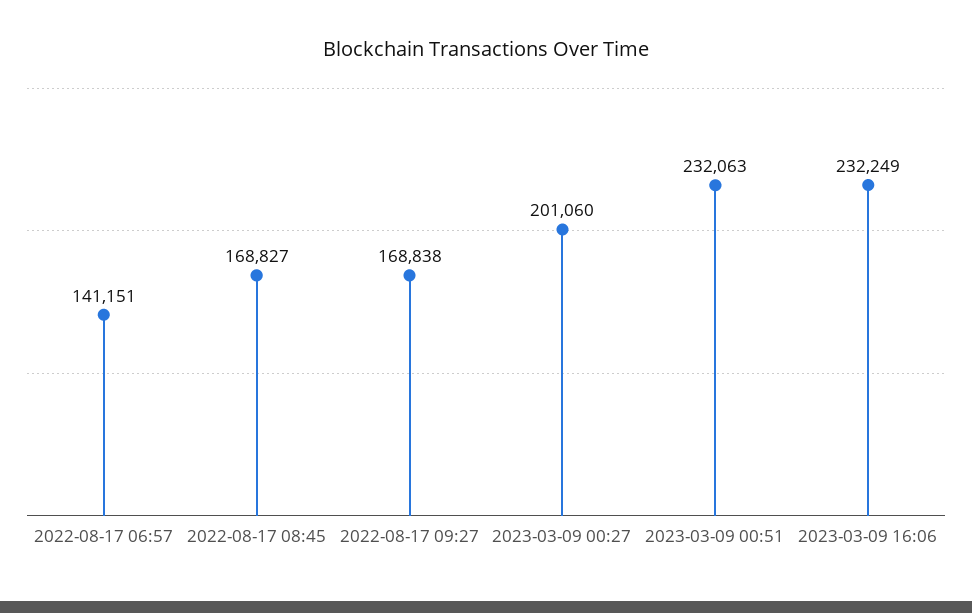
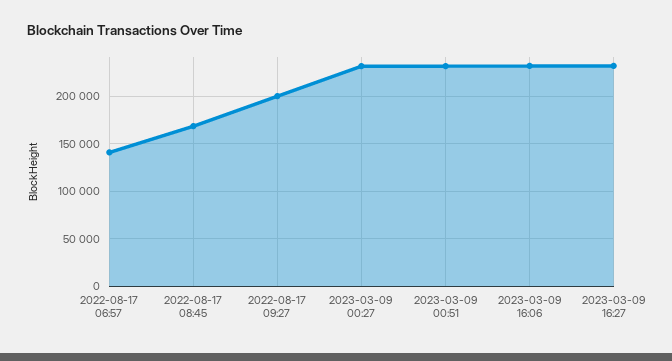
2022-08-17 09:27: 168838 -> 200000
2023-03-09 00:27: 201060 -> 230000
2023-03-09 16:27: none -> 230000

